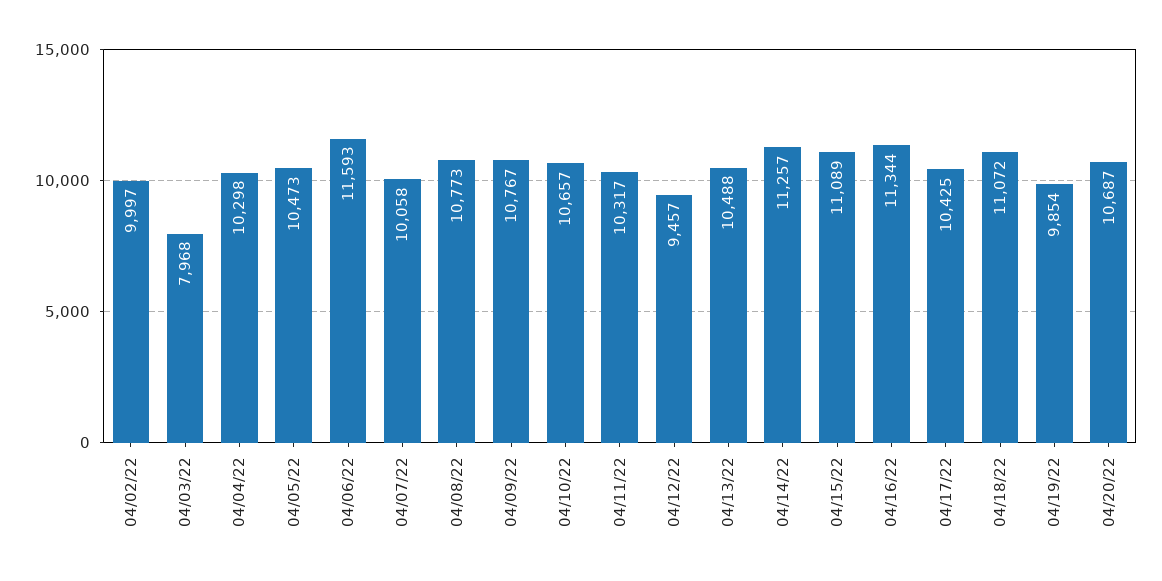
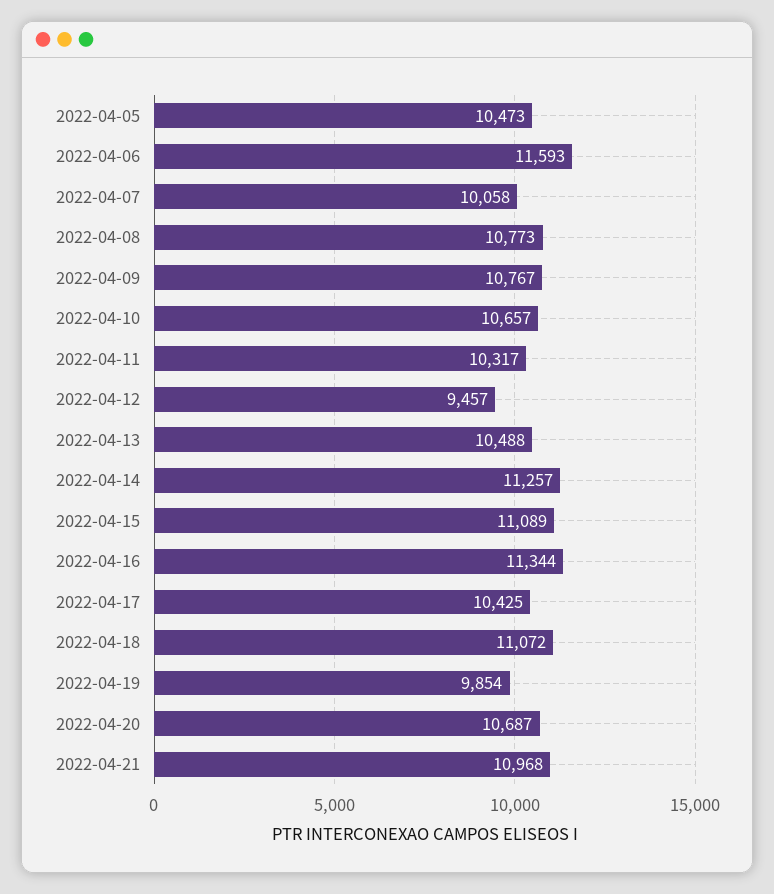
04/02/22: 9997 -> none
04/03/22: 7968 -> none
04/04/22: 10298 -> none
2022-04-21: none -> 10968

